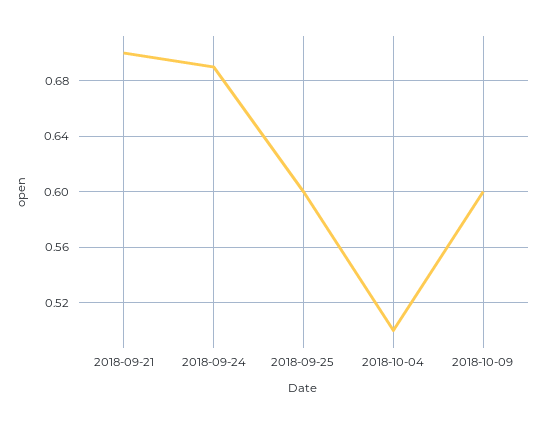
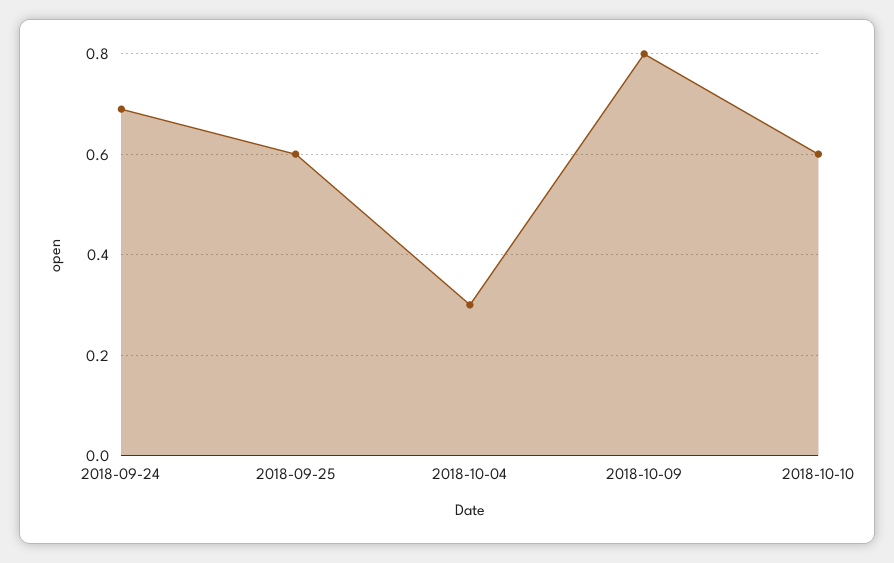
2018-09-21: 0.7 -> none
2018-10-04: 0.5 -> 0.3
2018-10-09: 0.6 -> 0.8
2018-10-10: none -> 0.6

